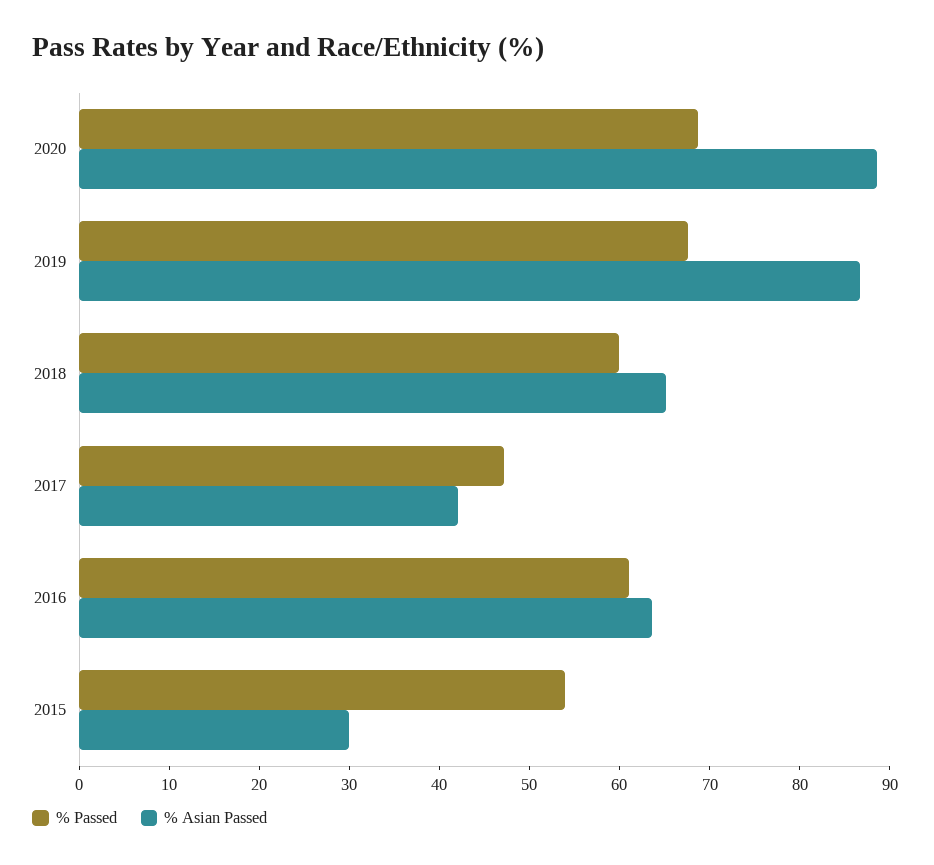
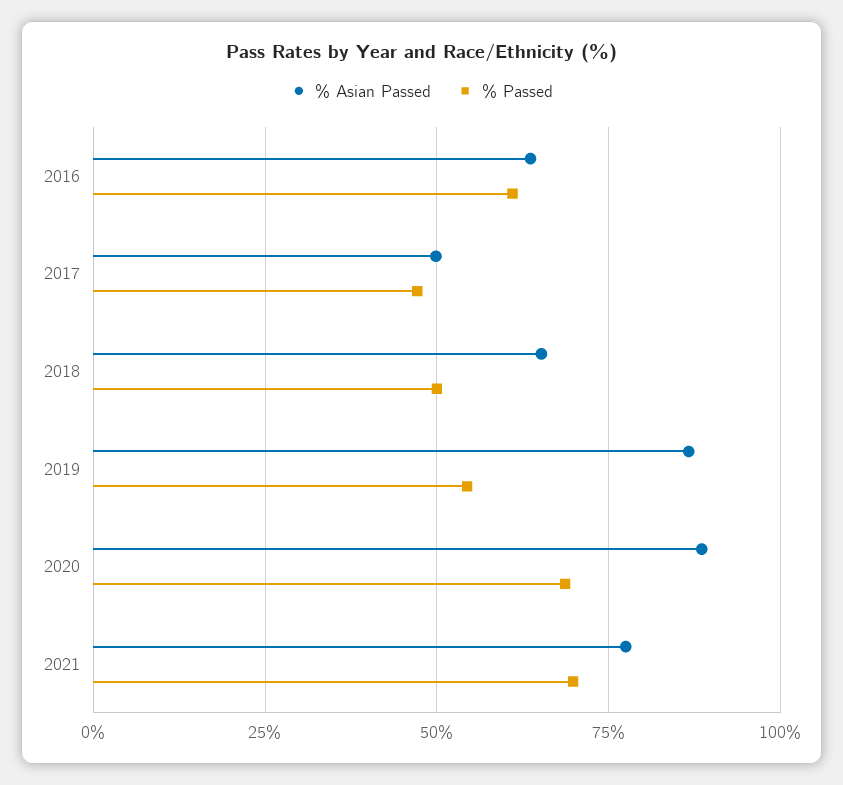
% Passed, 2019: 68 -> 55
% Passed, 2018: 60 -> 50
% Asian Passed, 2017: 42 -> 50
% Passed, 2015: 54 -> none
% Asian Passed, 2015: 30 -> none
% Asian Passed, 2021: none -> 77.5
% Passed, 2021: none -> 70

